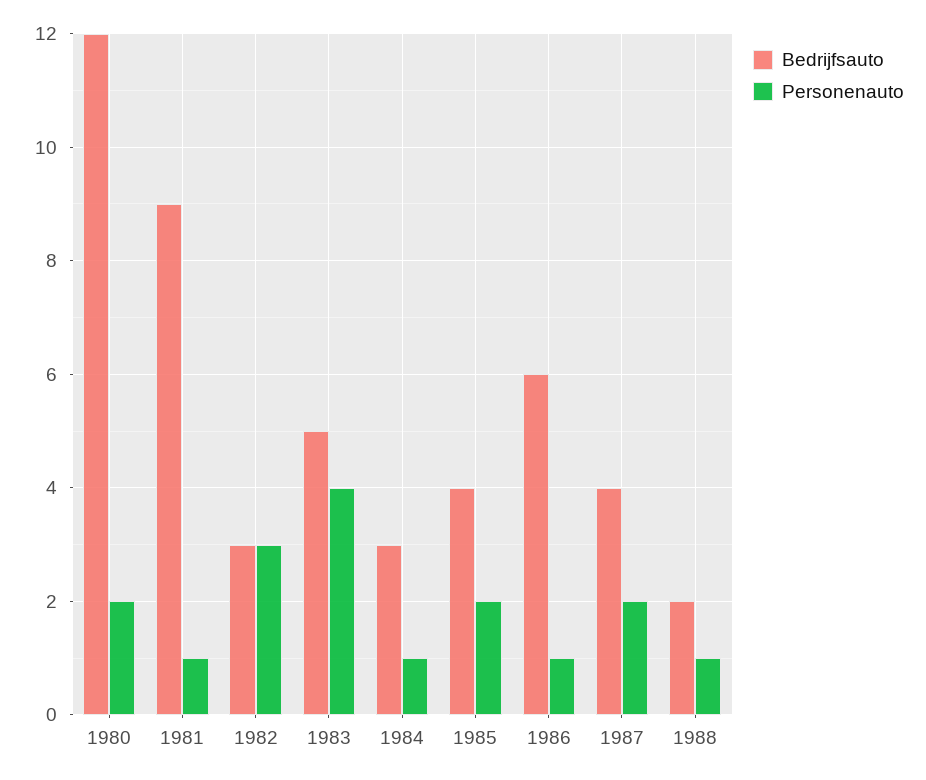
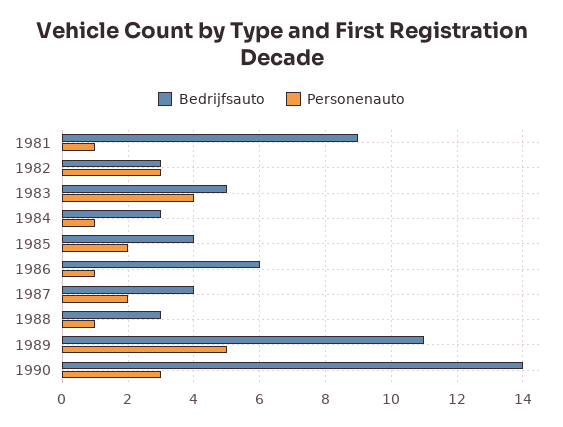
Bedrijfsauto, 1980: 12 -> none
Personenauto, 1980: 2 -> none
Bedrijfsauto, 1988: 2 -> 3
Bedrijfsauto, 1989: none -> 11
Personenauto, 1989: none -> 5
Bedrijfsauto, 1990: none -> 14
Personenauto, 1990: none -> 3

